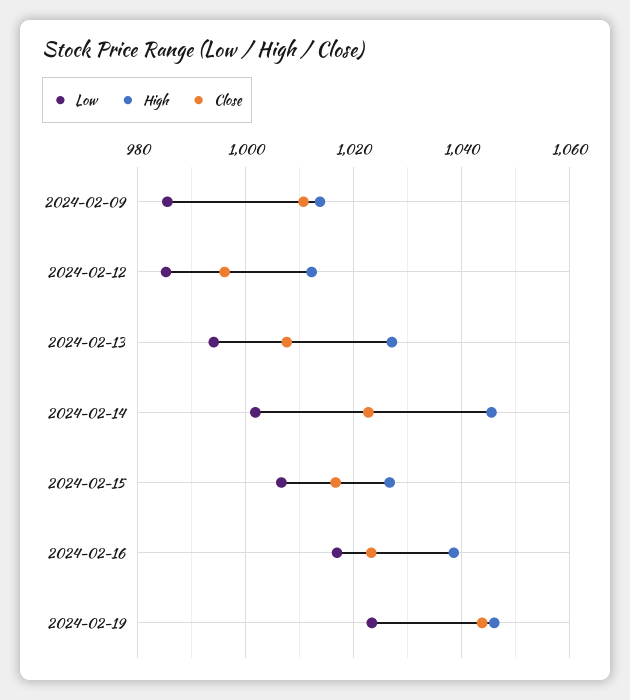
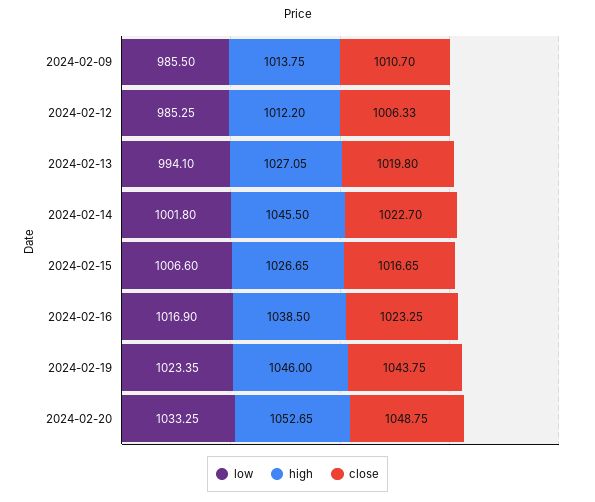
Close, 2024-02-12: 996 -> 1006.33
Close, 2024-02-13: 1008 -> 1019.8
Low, 2024-02-20: none -> 1033.25
High, 2024-02-20: none -> 1052.65
Close, 2024-02-20: none -> 1048.75

